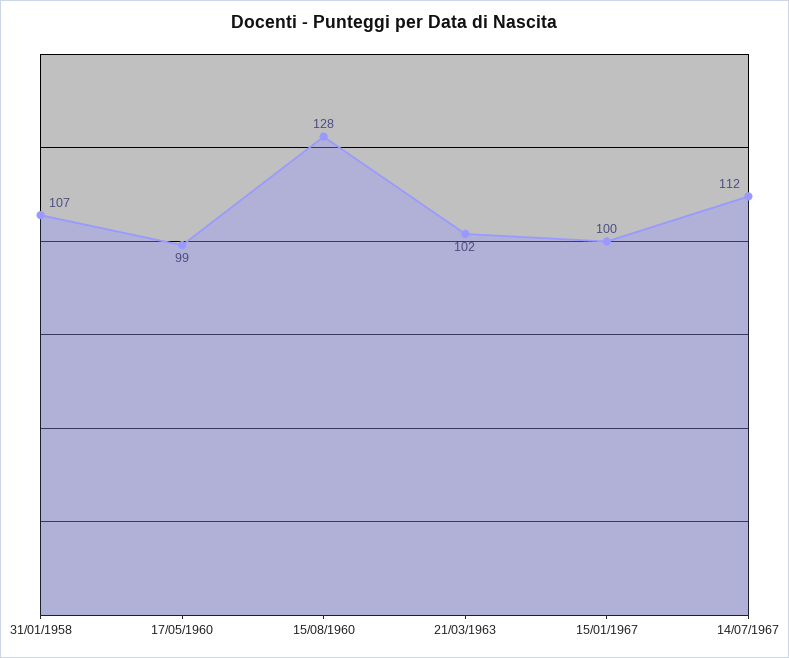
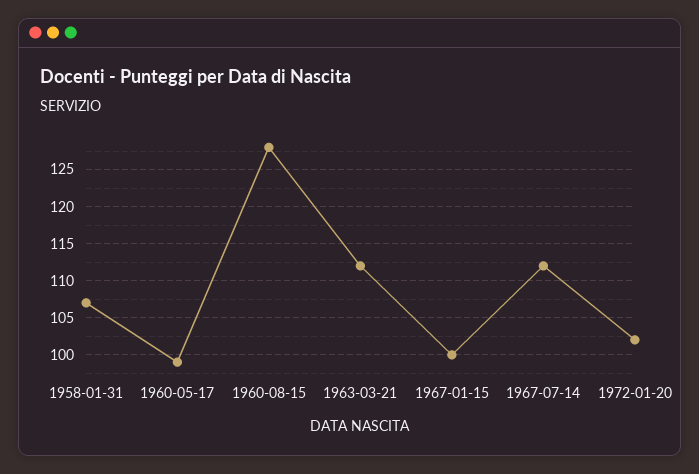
21/03/1963: 102 -> 112
1972-01-20: none -> 102

